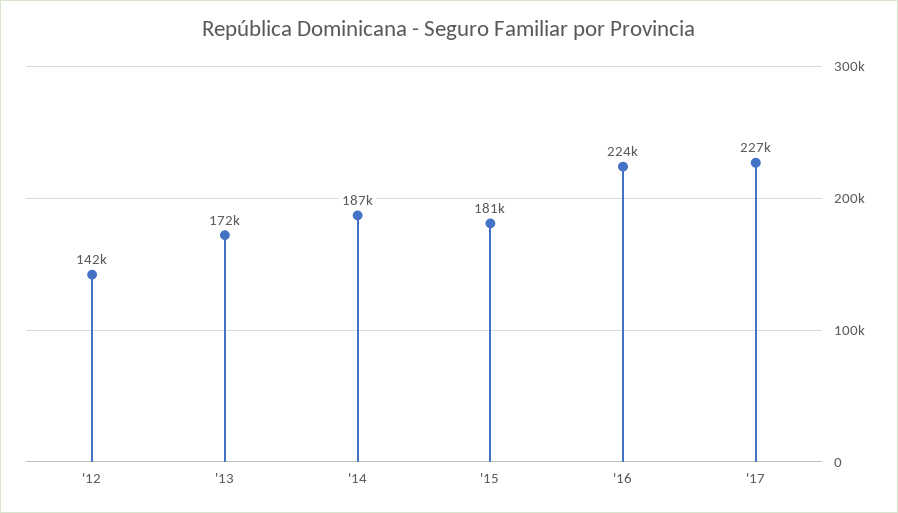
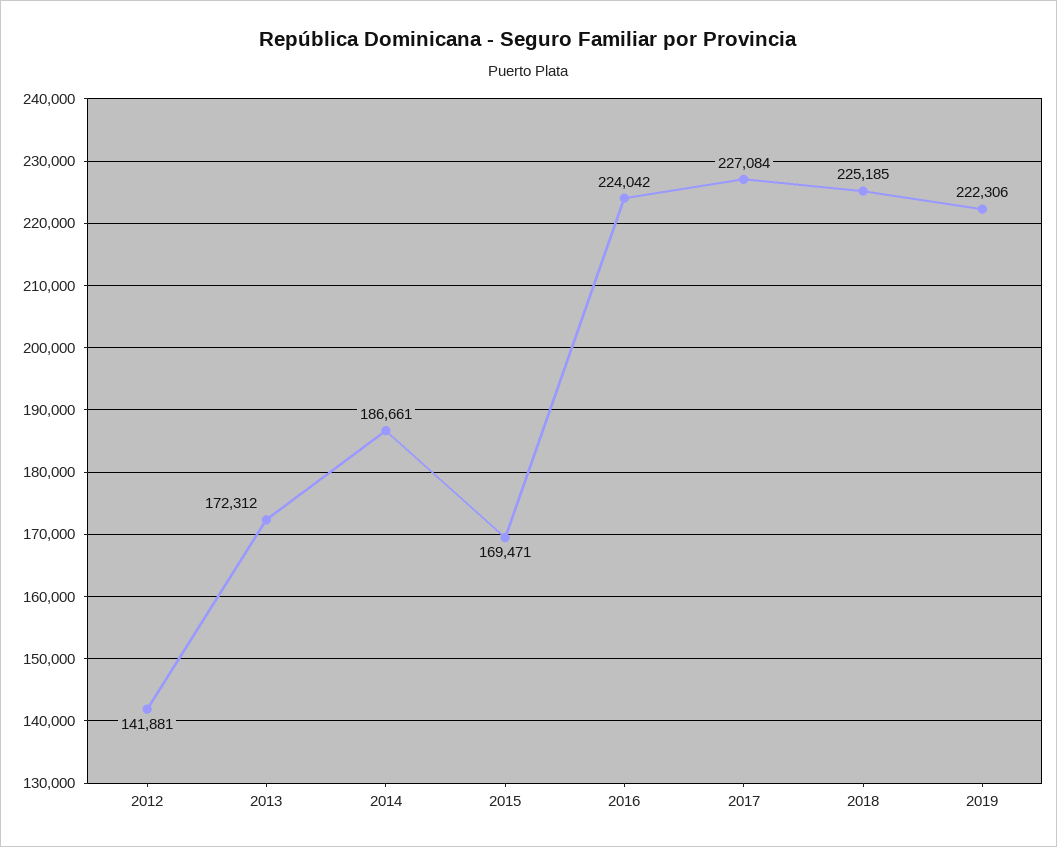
'15: 181000 -> 169471
2018: none -> 225185
2019: none -> 222306

